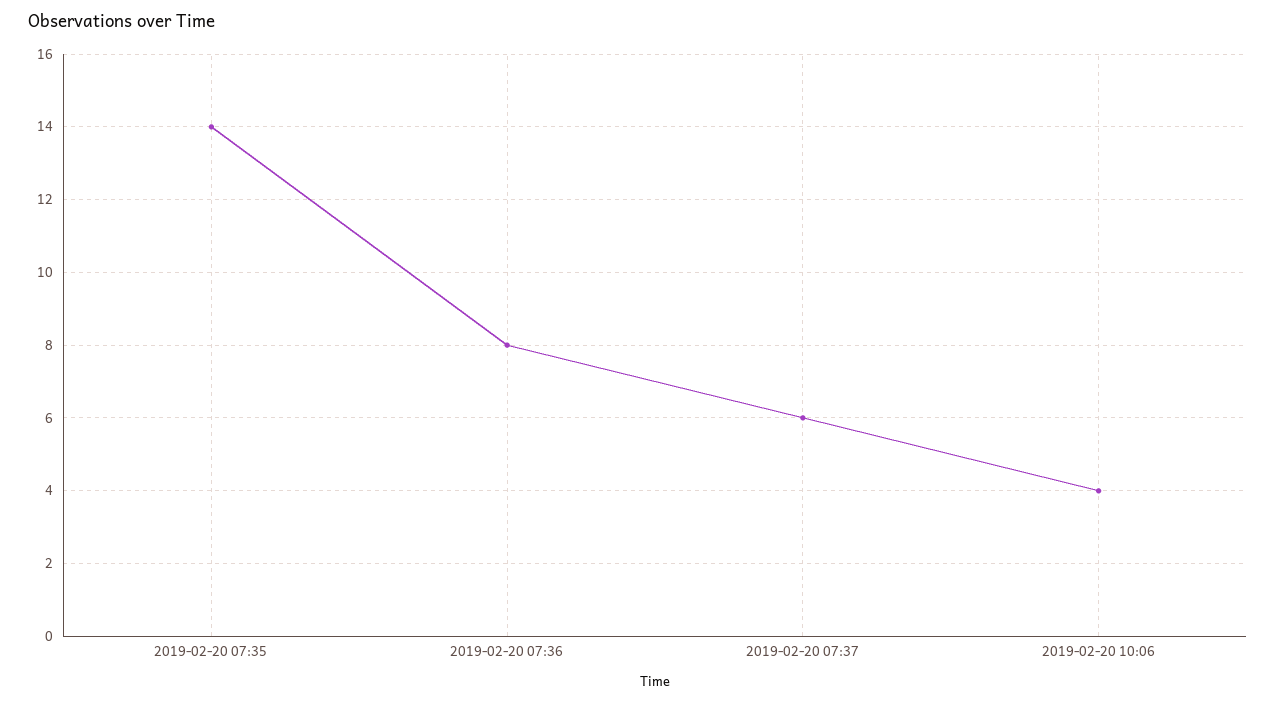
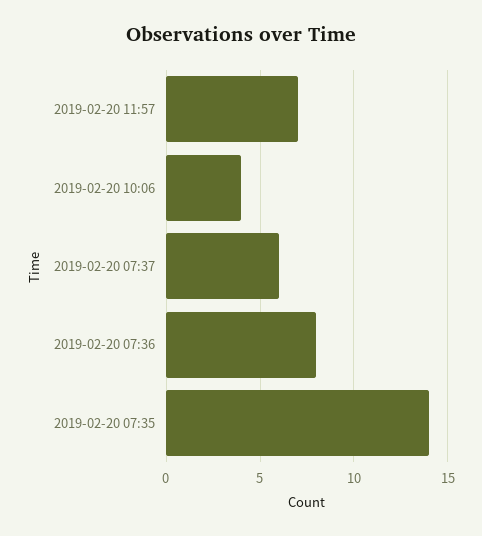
2019-02-20 11:57: none -> 7

